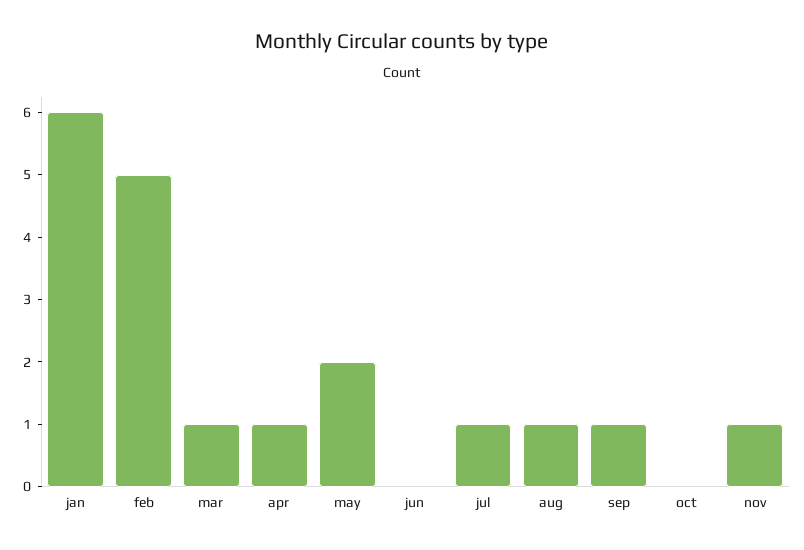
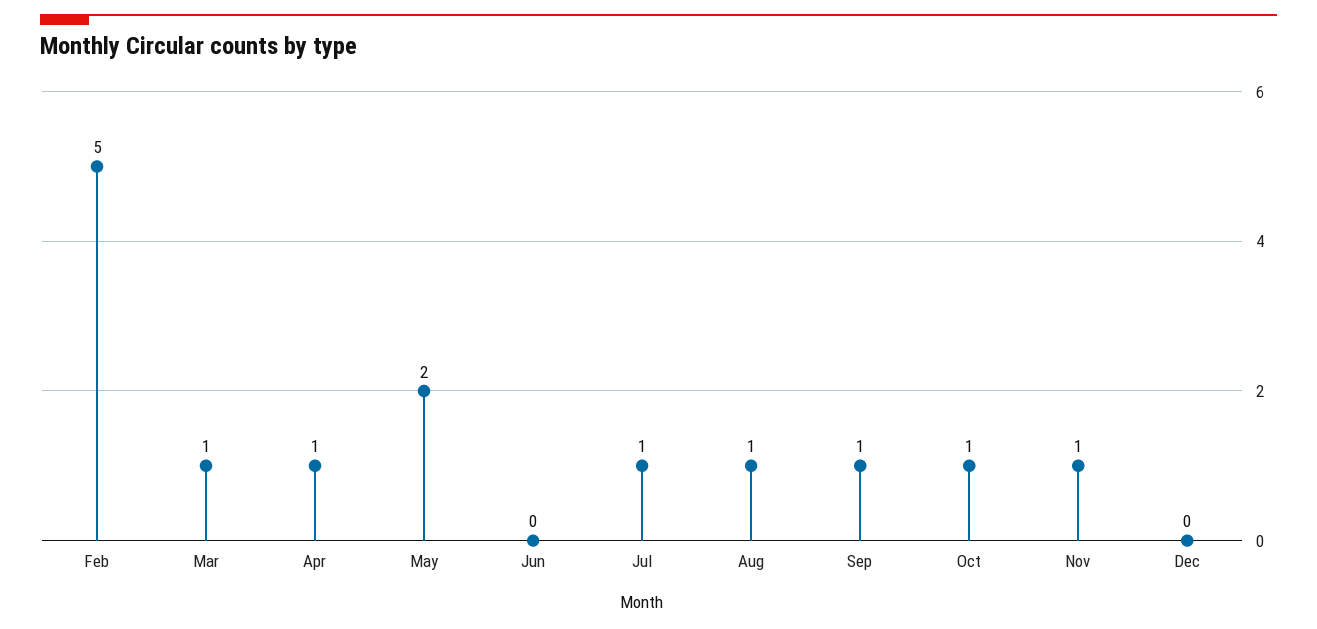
jan: 6 -> none
oct: 0 -> 1
Dec: none -> 0

